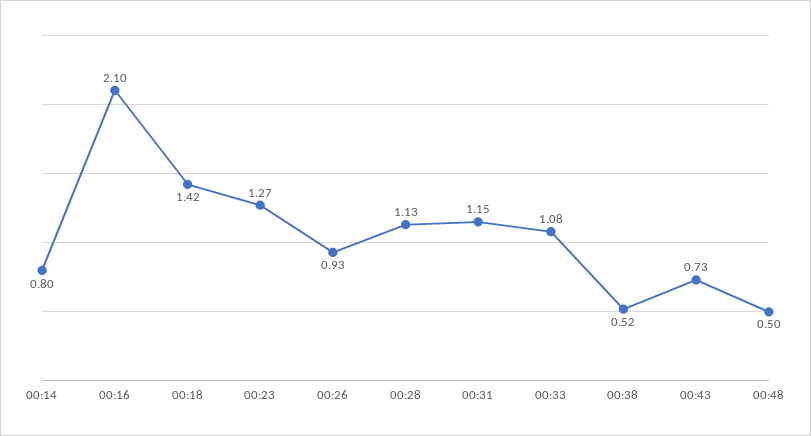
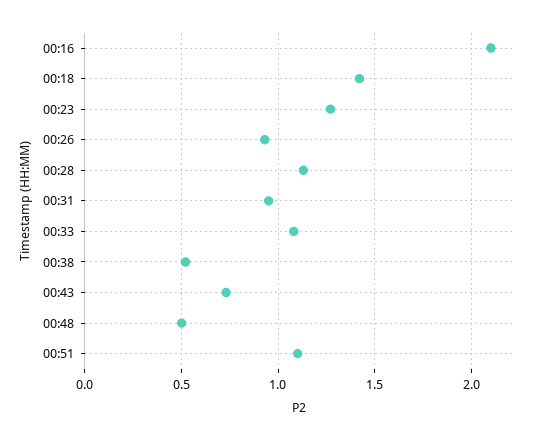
00:14: 0.8 -> none
00:31: 1.15 -> 0.95
00:51: none -> 1.1

